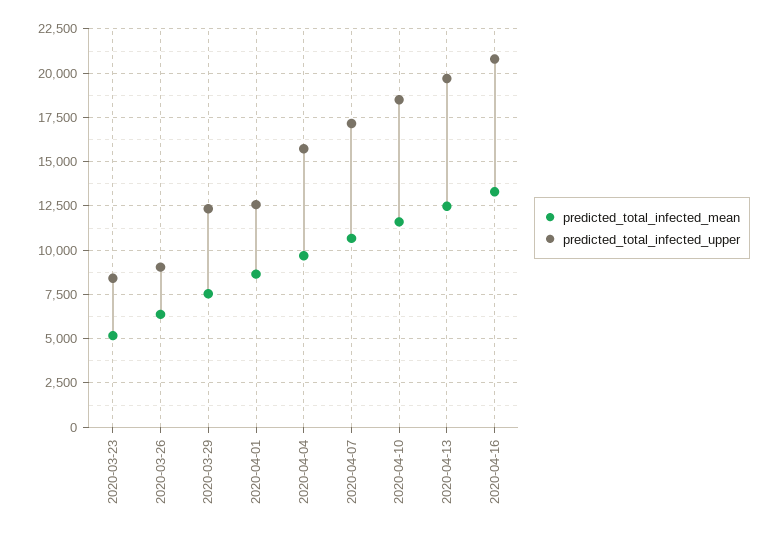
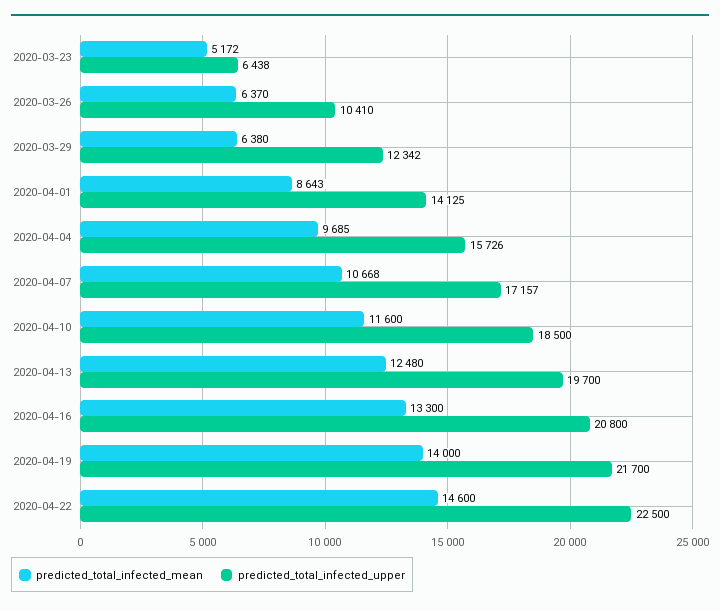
predicted_total_infected_upper, 2020-03-23: 8500 -> 6438
predicted_total_infected_upper, 2020-03-26: 9000 -> 10410
predicted_total_infected_mean, 2020-03-29: 7500 -> 6380
predicted_total_infected_upper, 2020-04-01: 12500 -> 14125
predicted_total_infected_mean, 2020-04-19: none -> 14000
predicted_total_infected_upper, 2020-04-19: none -> 21700
predicted_total_infected_mean, 2020-04-22: none -> 14600
predicted_total_infected_upper, 2020-04-22: none -> 22500

